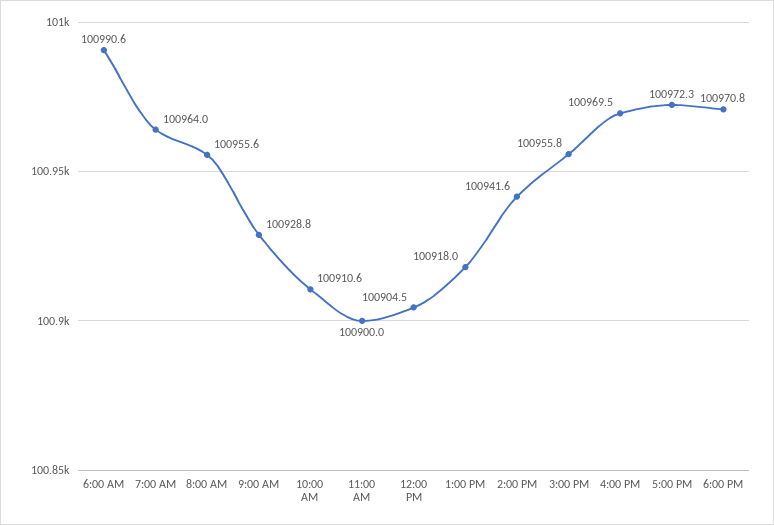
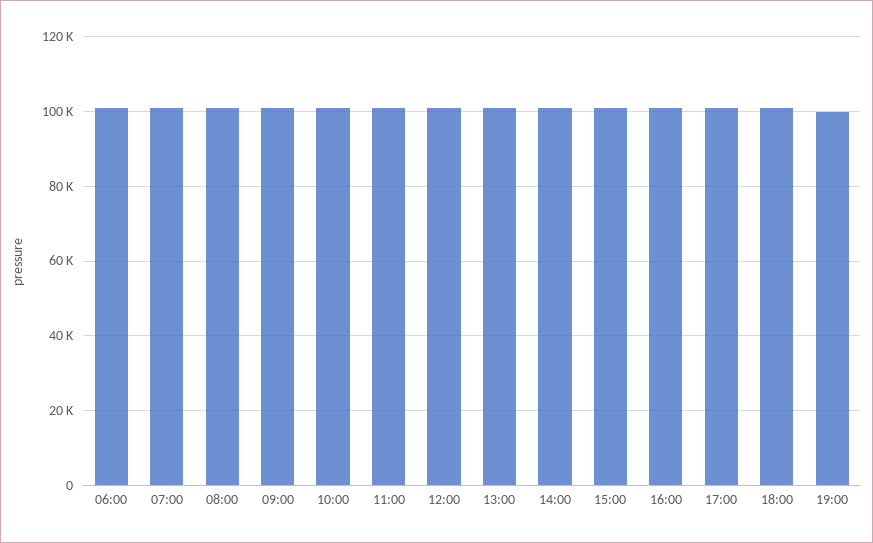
19:00: none -> 100000

